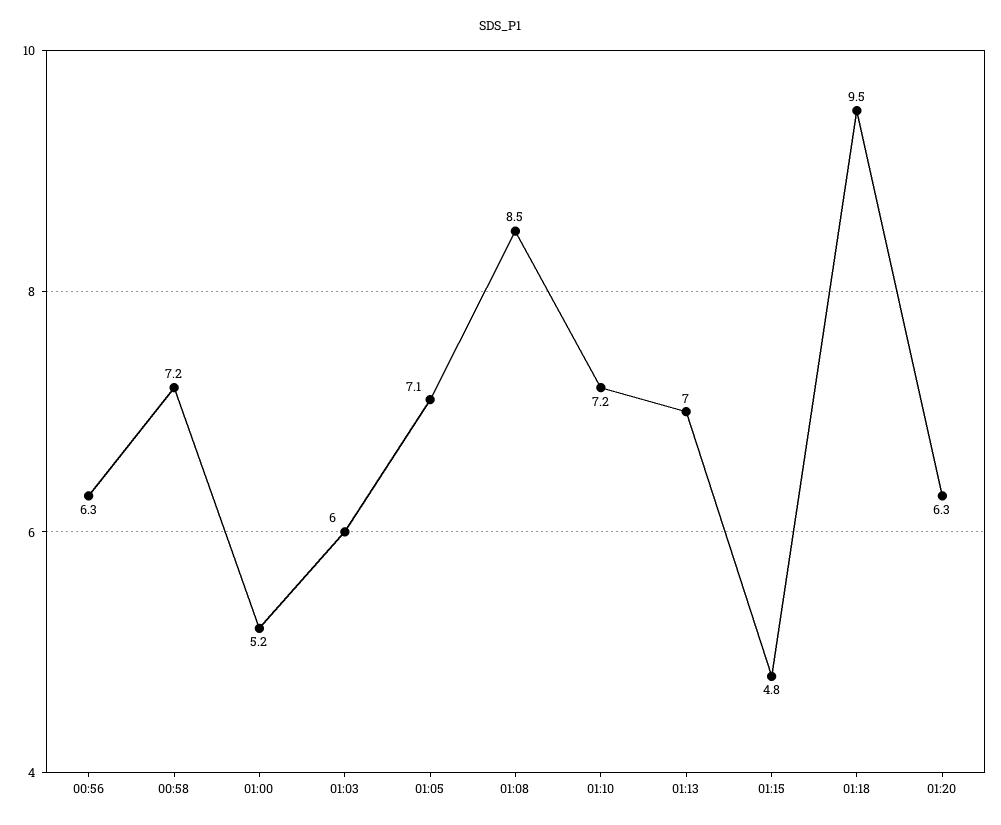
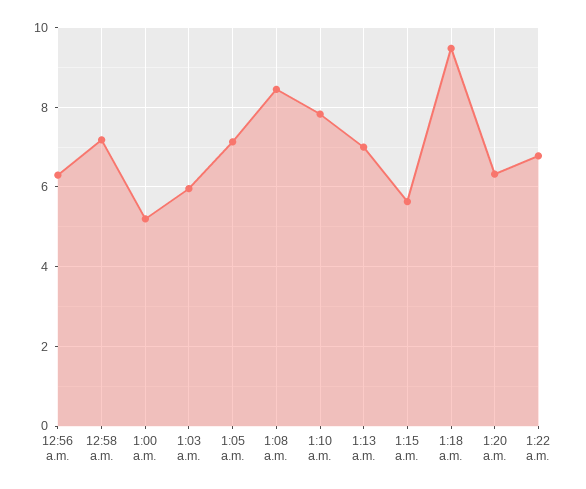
01:10: 7.2 -> 7.8
01:15: 4.8 -> 5.6
1:22 a.m.: none -> 6.8

